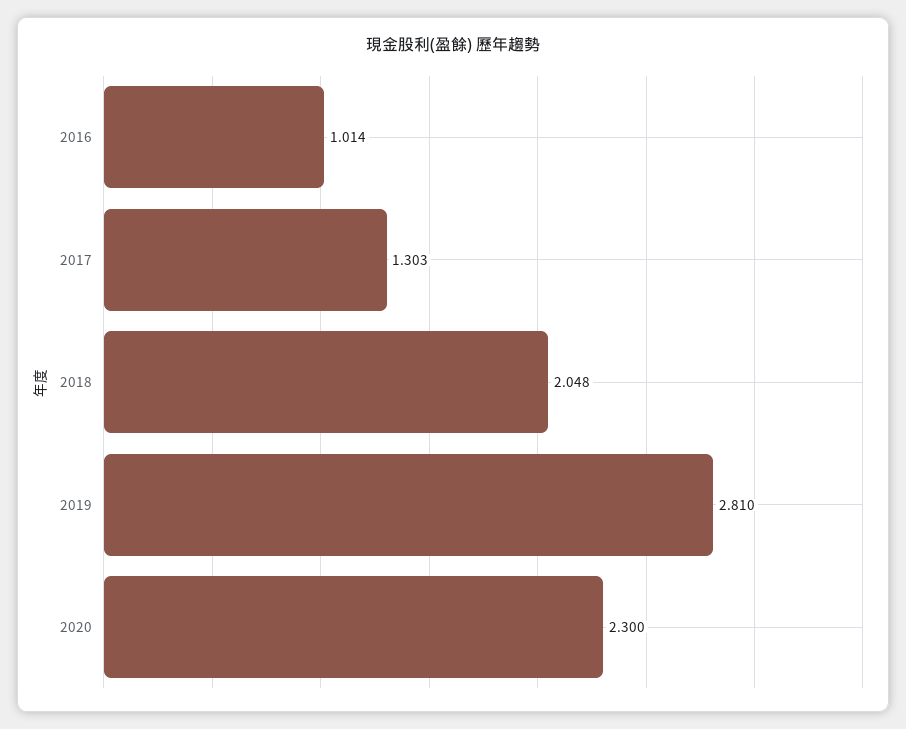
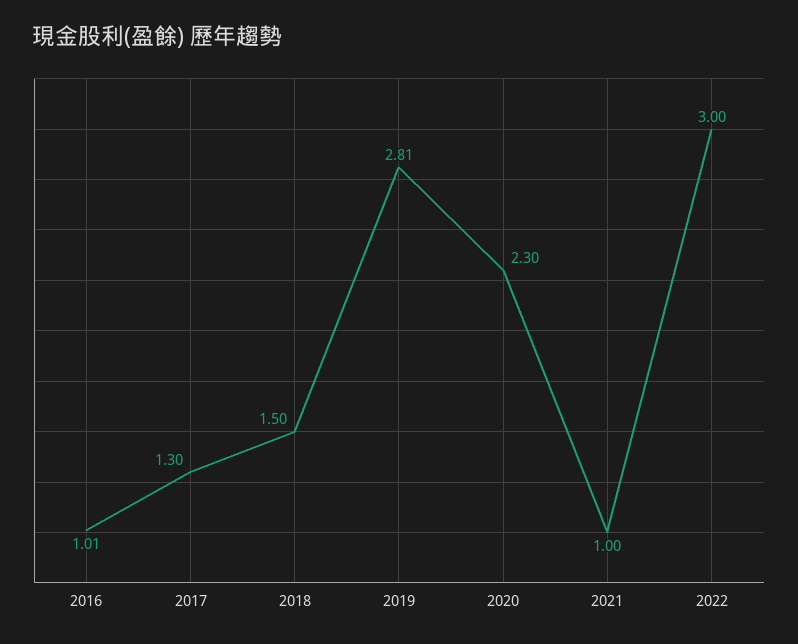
2018: 2.048 -> 1.5
2021: none -> 1
2022: none -> 3

